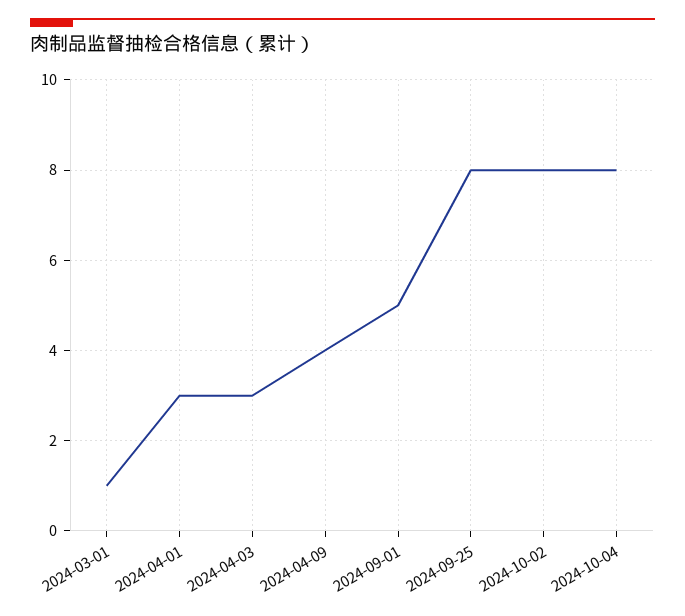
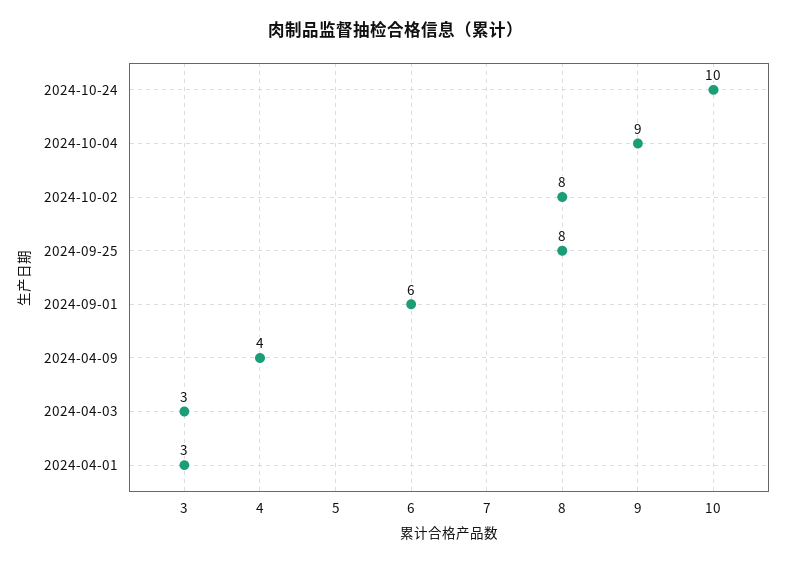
2024-03-01: 1 -> none
2024-09-01: 5 -> 6
2024-10-04: 8 -> 9
2024-10-24: none -> 10

